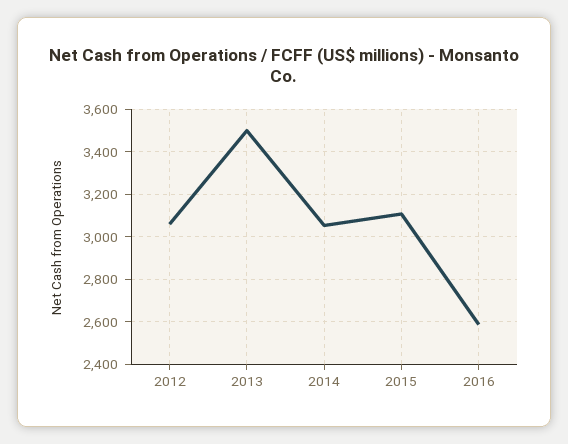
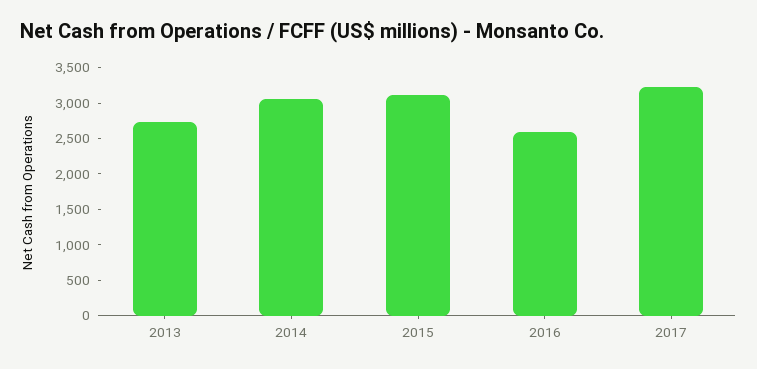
2012: 3050 -> none
2013: 3500 -> 2750
2017: none -> 3250

